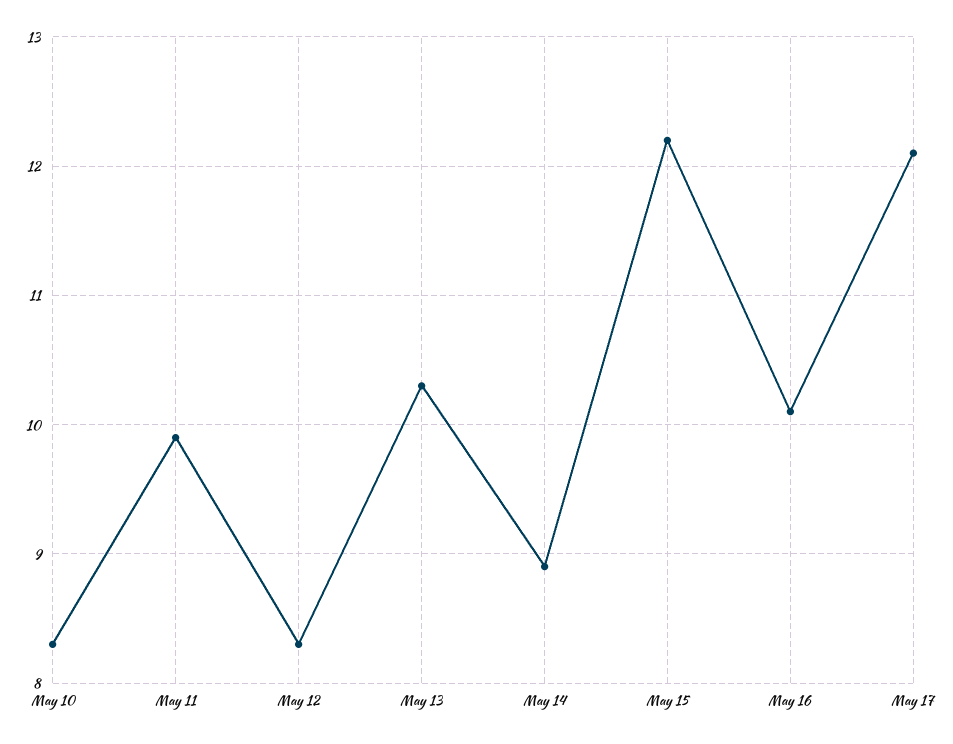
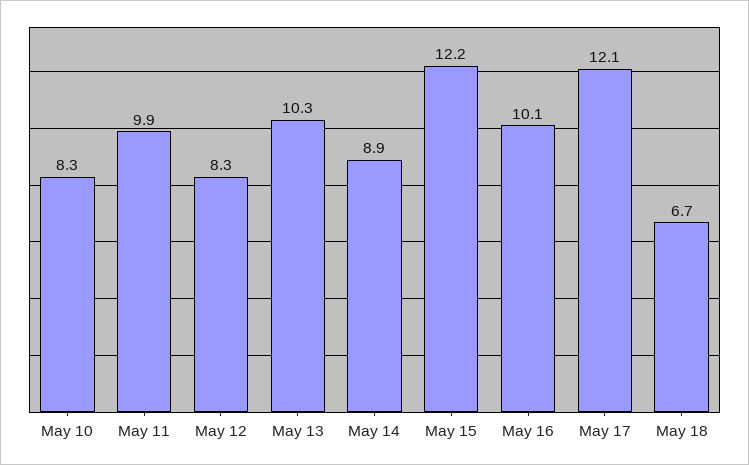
May 18: none -> 6.7

